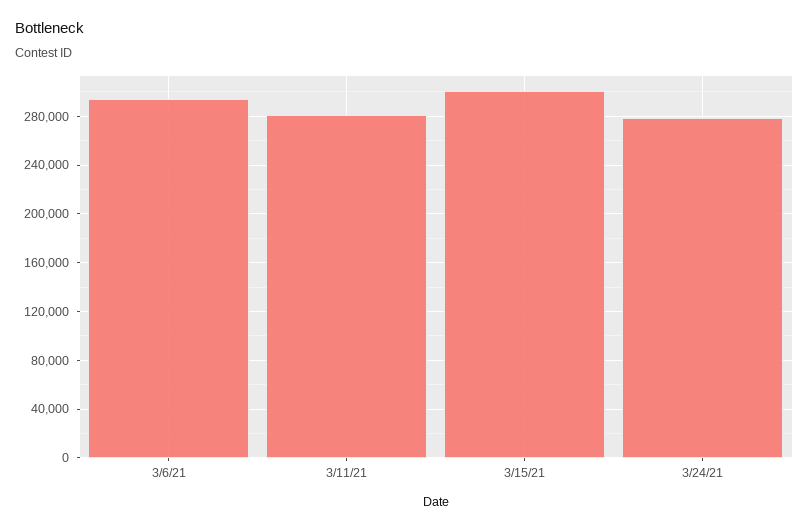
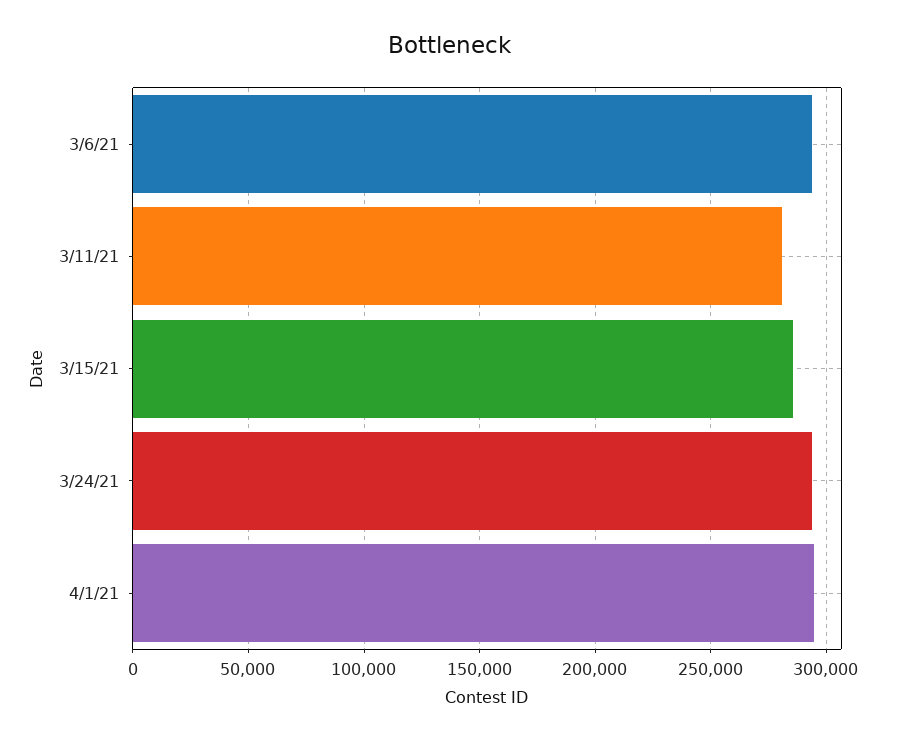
3/15/21: 300000 -> 285000
3/24/21: 280000 -> 295000
4/1/21: none -> 295000

